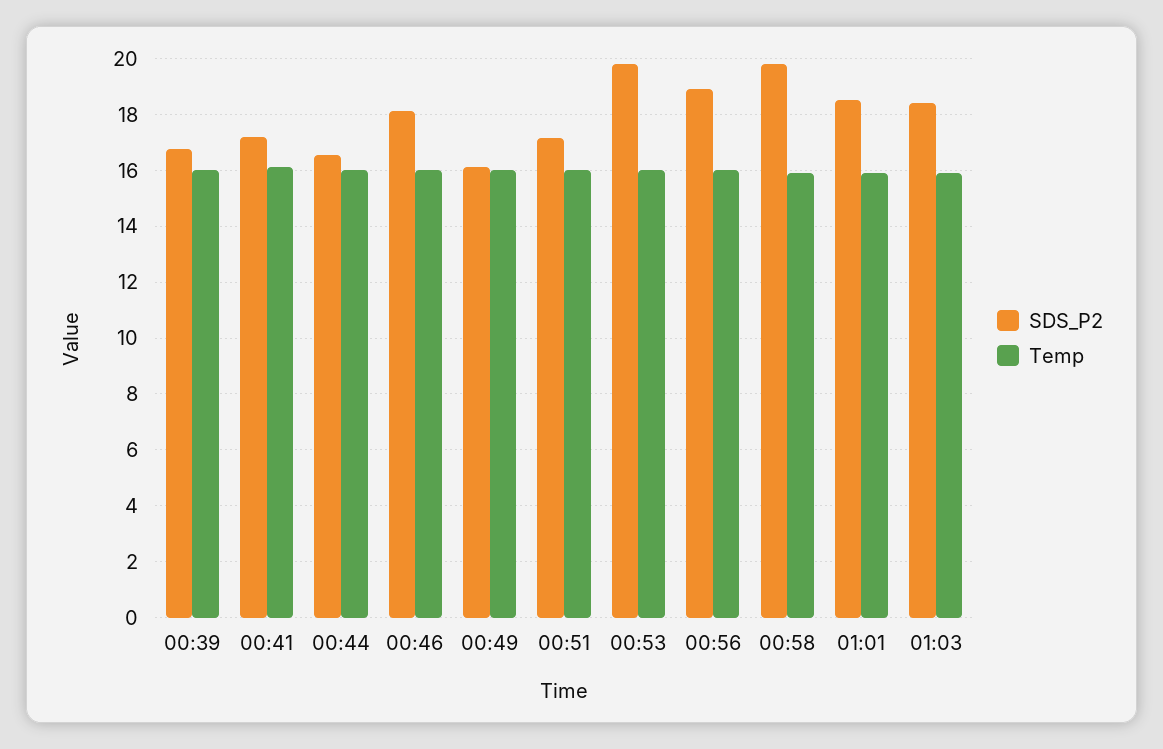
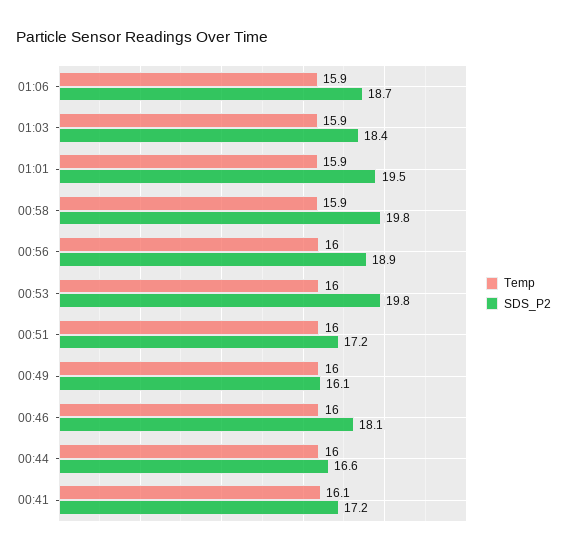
SDS_P2, 00:39: 16.75 -> none
Temp, 00:39: 16 -> none
SDS_P2, 01:01: 18.5 -> 19.5
Temp, 01:06: none -> 15.9
SDS_P2, 01:06: none -> 18.7

